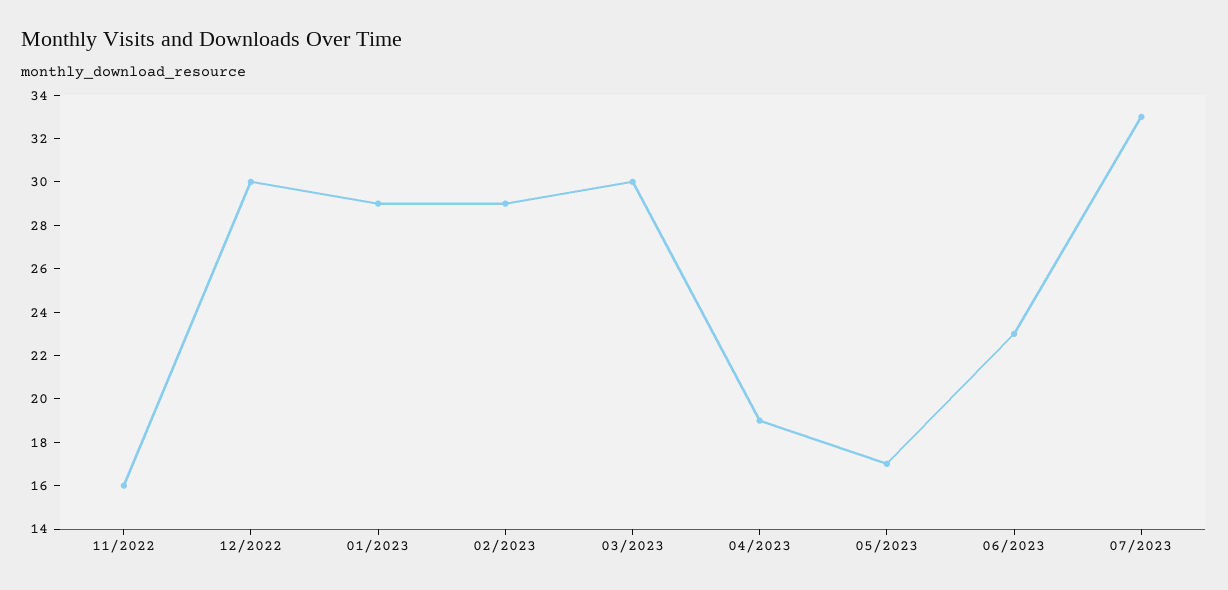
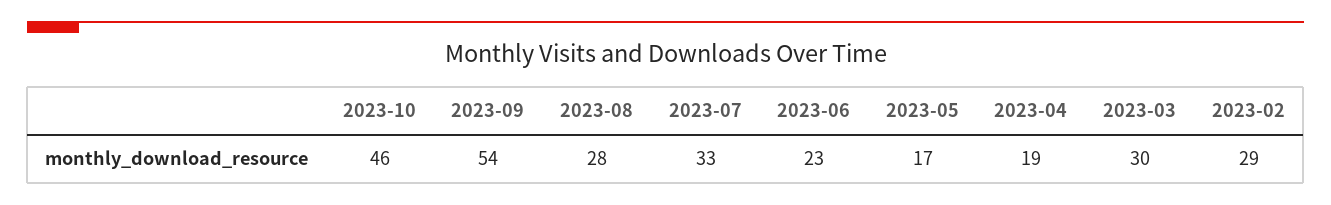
11/2022: 16 -> none
12/2022: 30 -> none
01/2023: 29 -> none
2023-10: none -> 46
2023-09: none -> 54
2023-08: none -> 28

